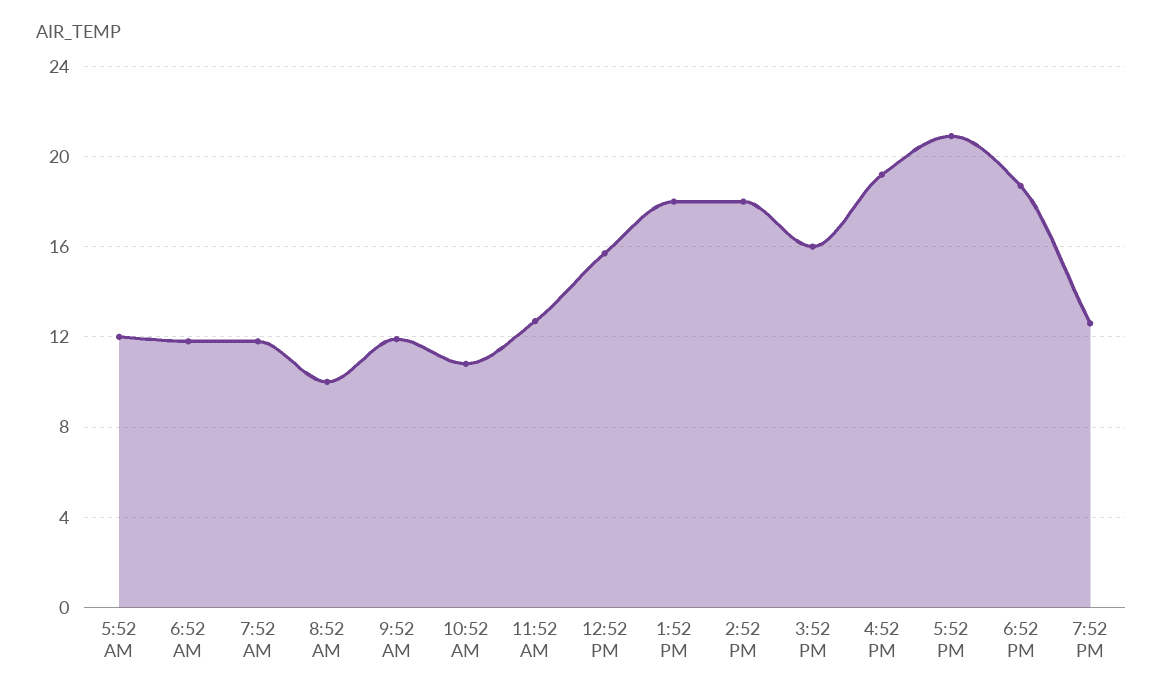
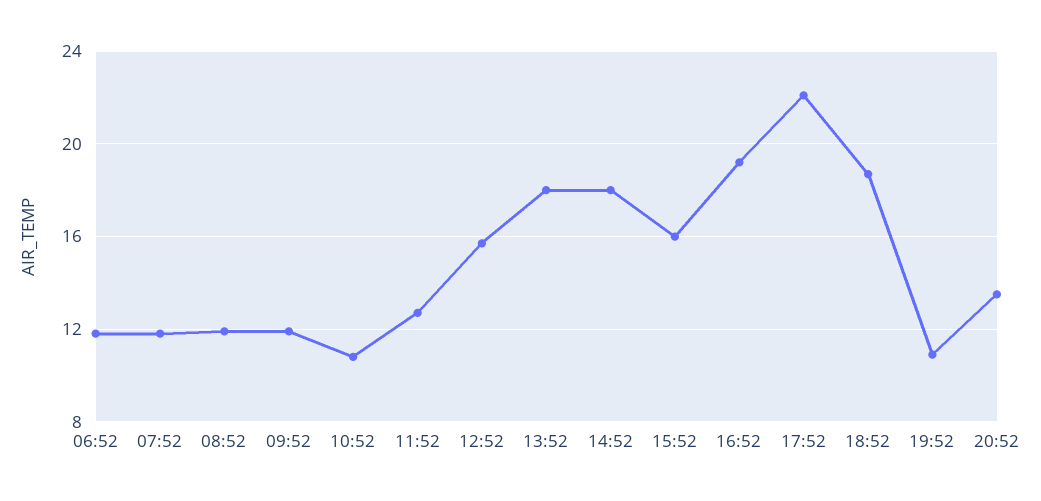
5:52 AM: 12 -> none
8:52 AM: 10 -> 12
5:52 PM: 21 -> 22
7:52 PM: 12.5 -> 11
20:52: none -> 13.5

